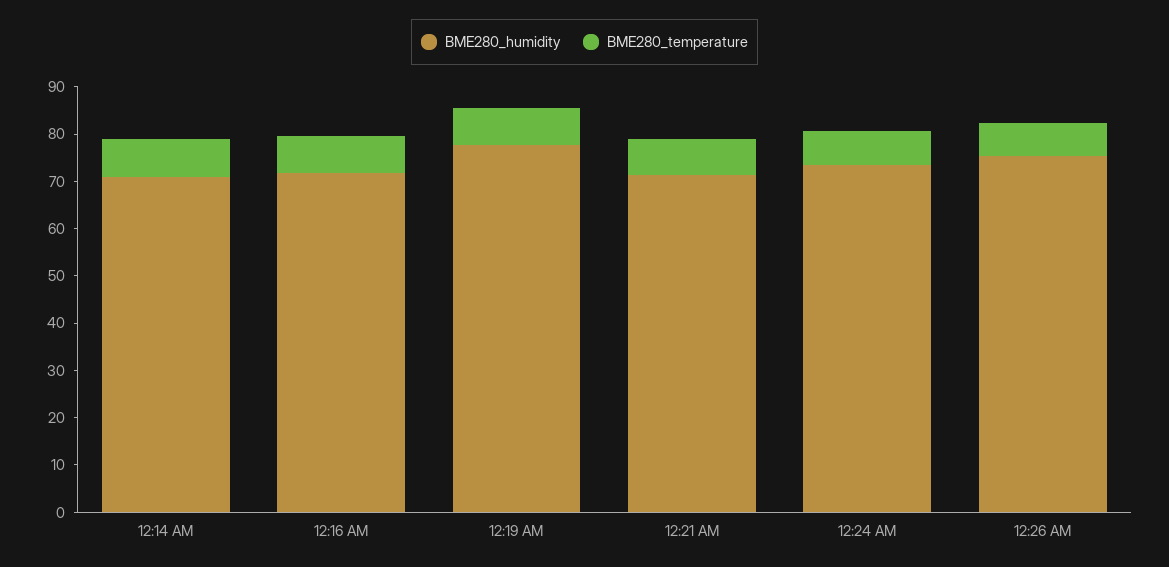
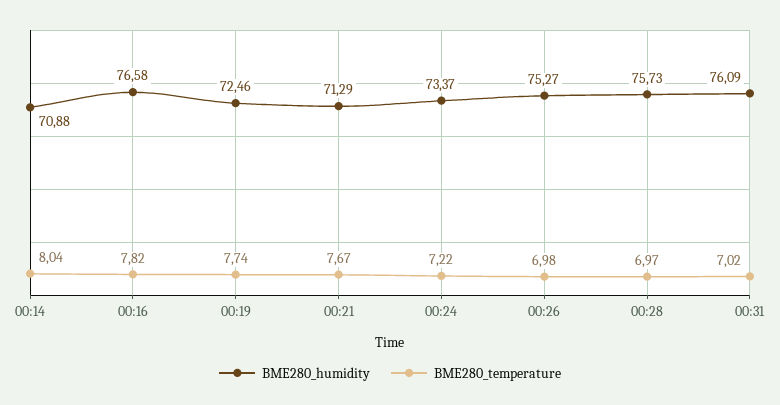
BME280_humidity, 12:16 AM: 72 -> 76.58
BME280_humidity, 12:19 AM: 78 -> 72.46
BME280_humidity, 00:28: none -> 75.73
BME280_temperature, 00:28: none -> 6.97
BME280_humidity, 00:31: none -> 76.09
BME280_temperature, 00:31: none -> 7.02

